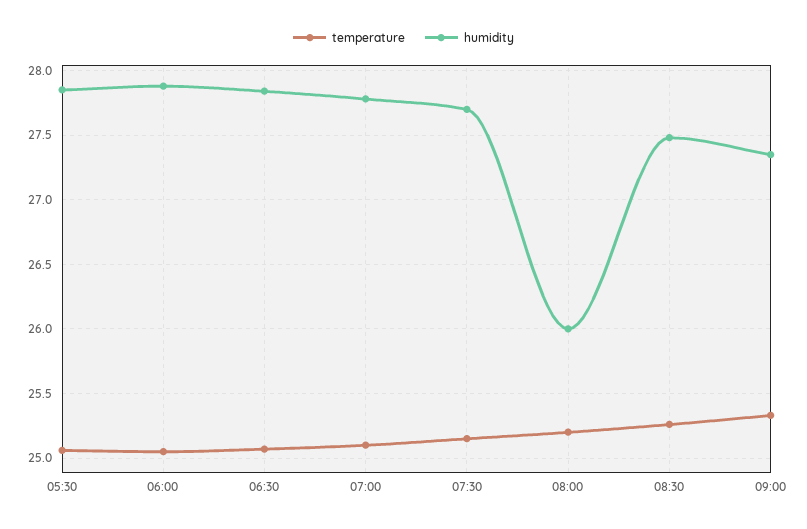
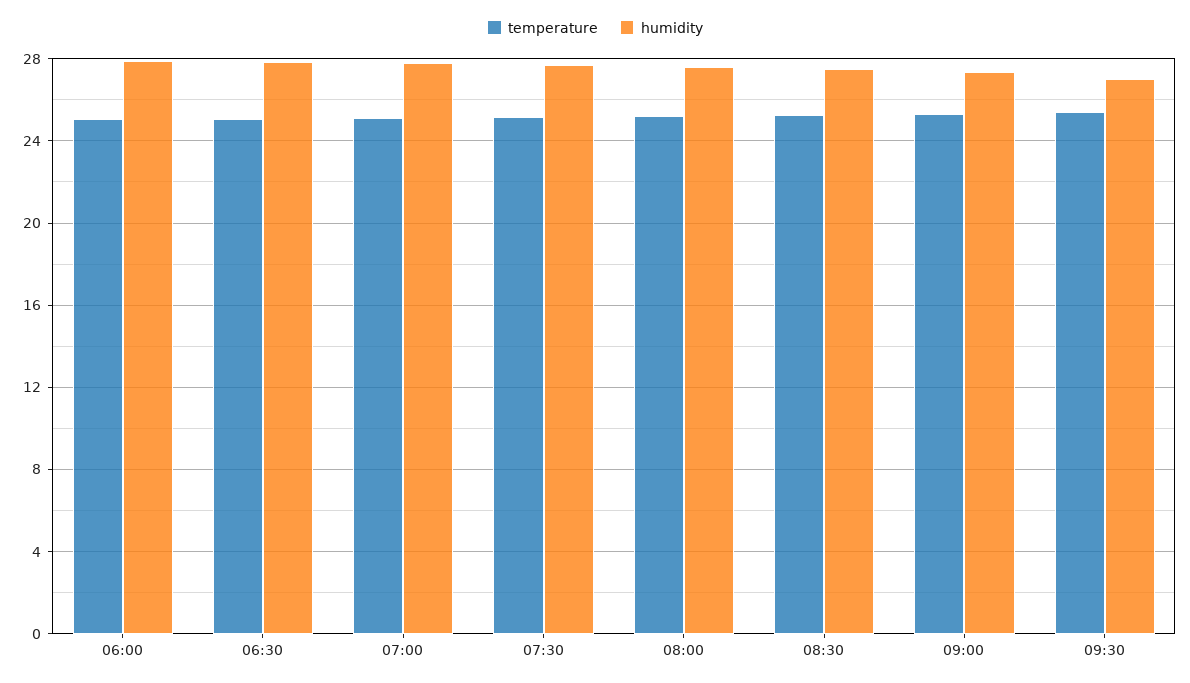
temperature, 05:30: 25.05 -> none
humidity, 05:30: 27.85 -> none
humidity, 08:00: 26 -> 27.5
temperature, 09:30: none -> 25.5
humidity, 09:30: none -> 27

